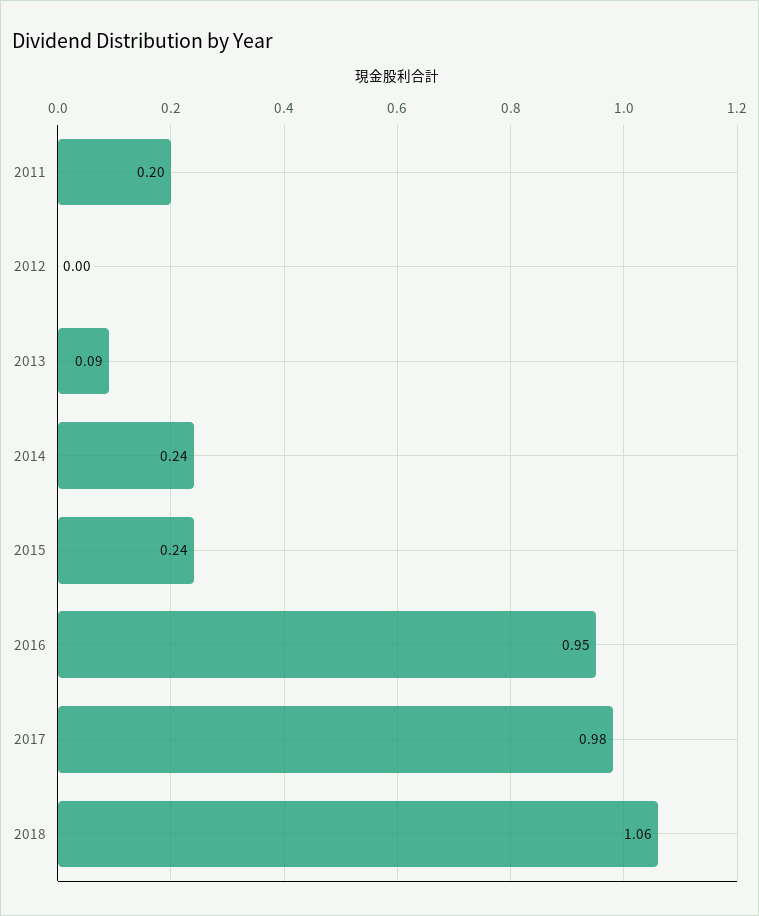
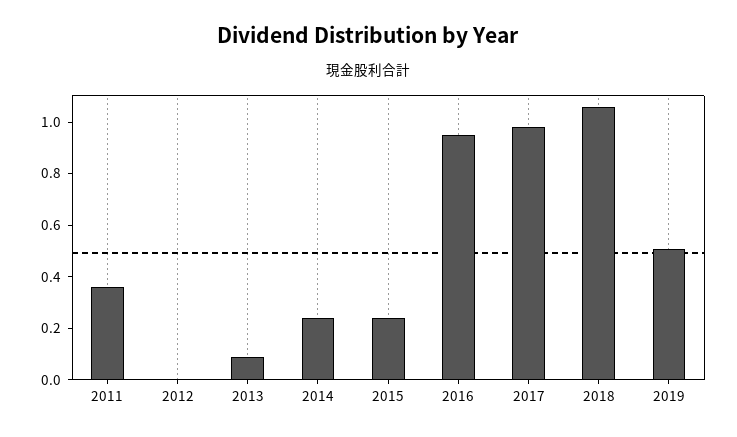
2011: 0.2 -> 0.35
2019: none -> 0.5

